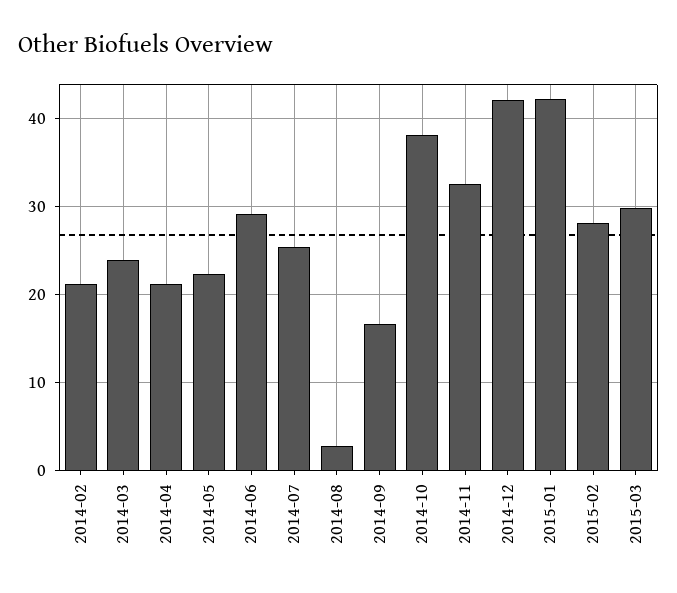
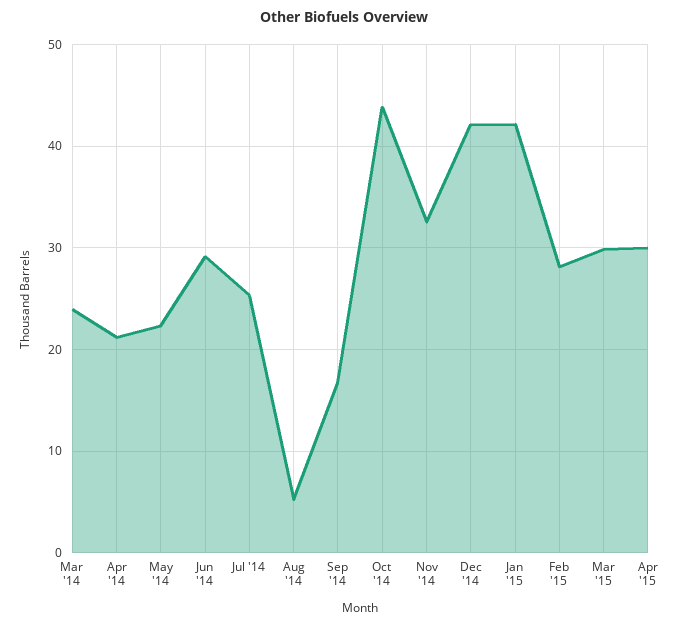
2014-02: 21 -> none
2014-08: 3 -> 5
2014-10: 38 -> 44
Apr '15: none -> 30

